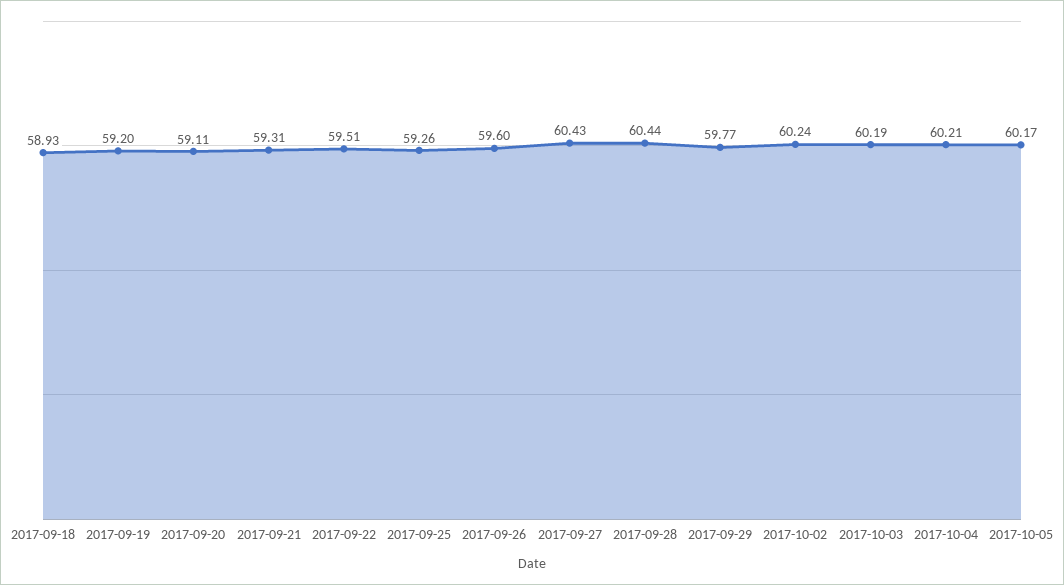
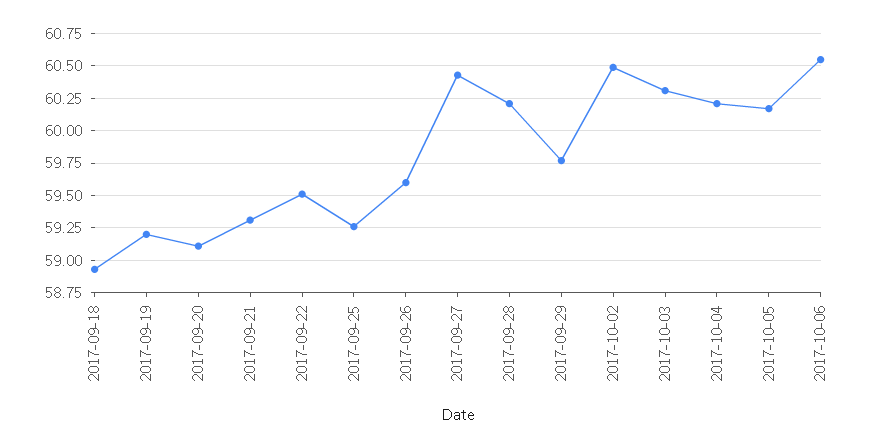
2017-09-28: 60.44 -> 60.2
2017-10-02: 60.24 -> 60.5
2017-10-03: 60.19 -> 60.3
2017-10-06: none -> 60.55

